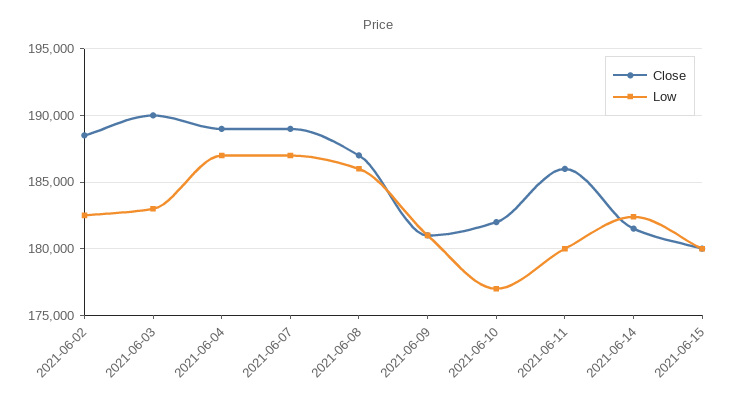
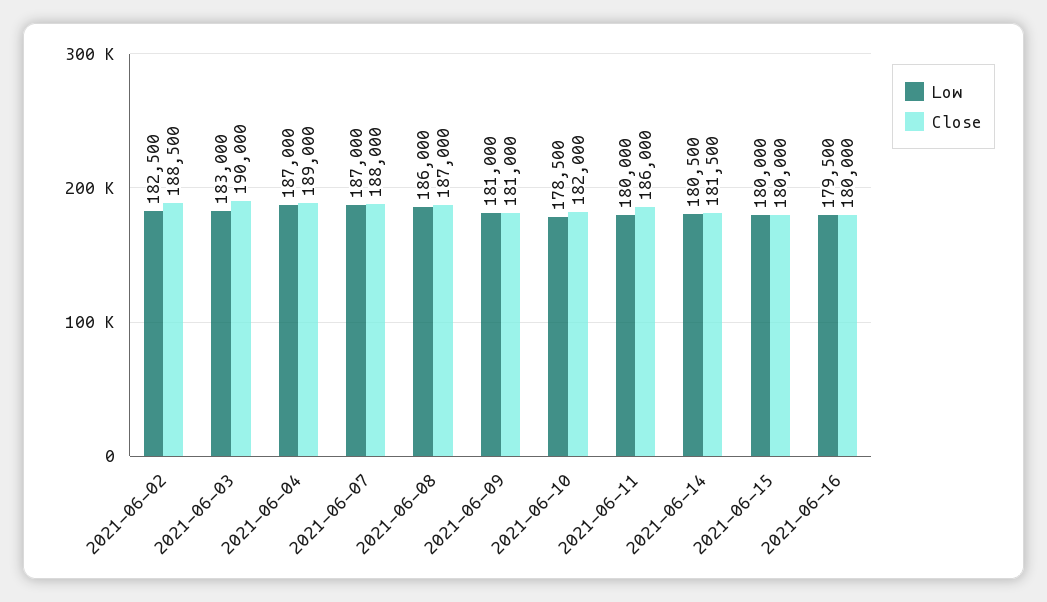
Close, 2021-06-07: 189000 -> 188000
Low, 2021-06-10: 177000 -> 178500
Low, 2021-06-14: 182500 -> 180500
Low, 2021-06-16: none -> 179500
Close, 2021-06-16: none -> 180000

